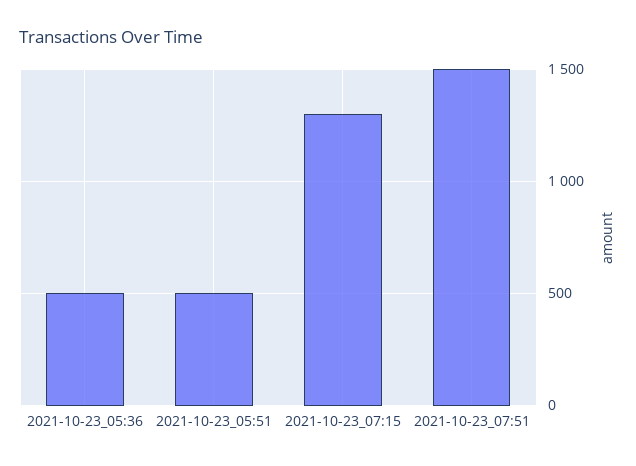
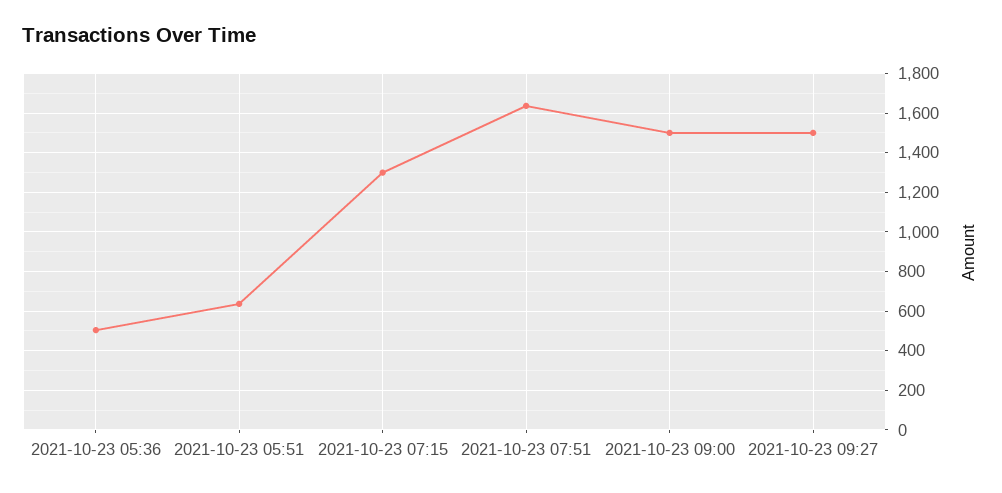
2021-10-23_05:51: 500 -> 650
2021-10-23_07:51: 1500 -> 1650
2021-10-23 09:00: none -> 1500
2021-10-23 09:27: none -> 1500

